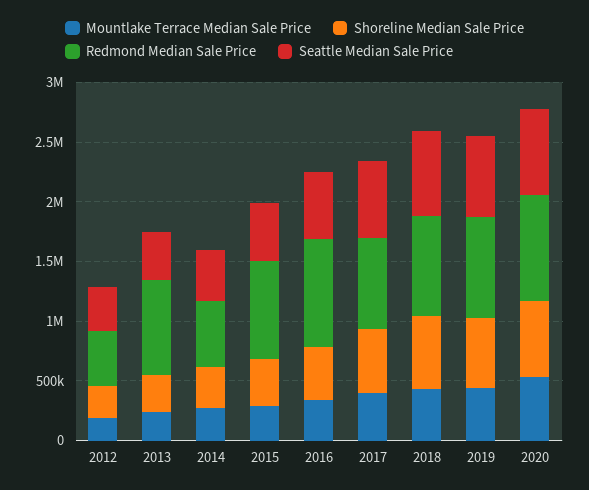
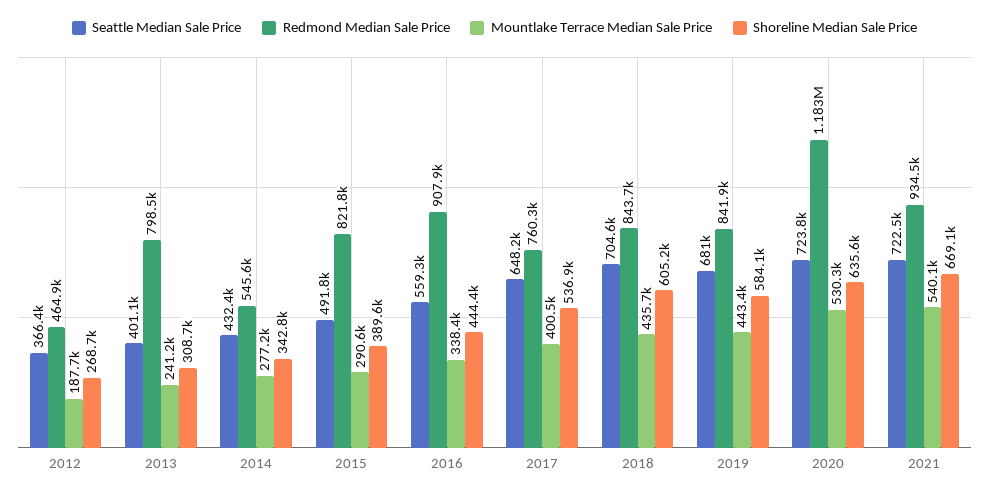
Redmond Median Sale Price, 2020: 900000 -> 1183000
Seattle Median Sale Price, 2021: none -> 722500
Redmond Median Sale Price, 2021: none -> 934500
Mountlake Terrace Median Sale Price, 2021: none -> 540100
Shoreline Median Sale Price, 2021: none -> 669100

